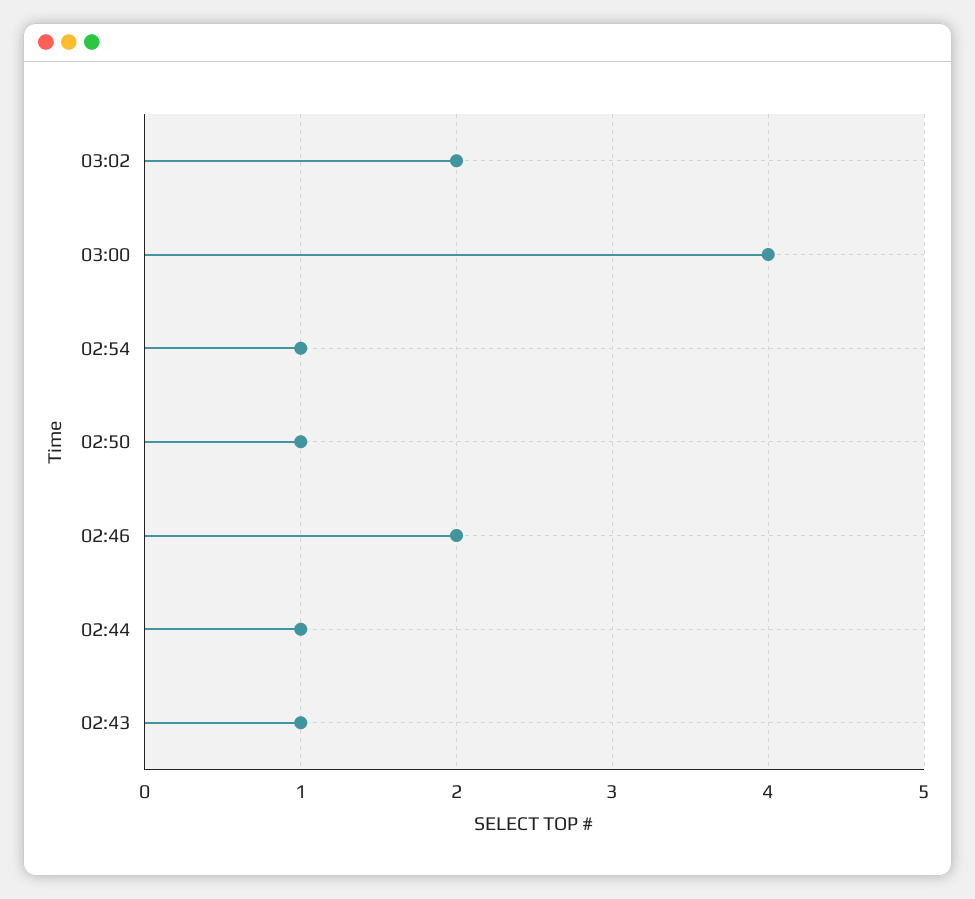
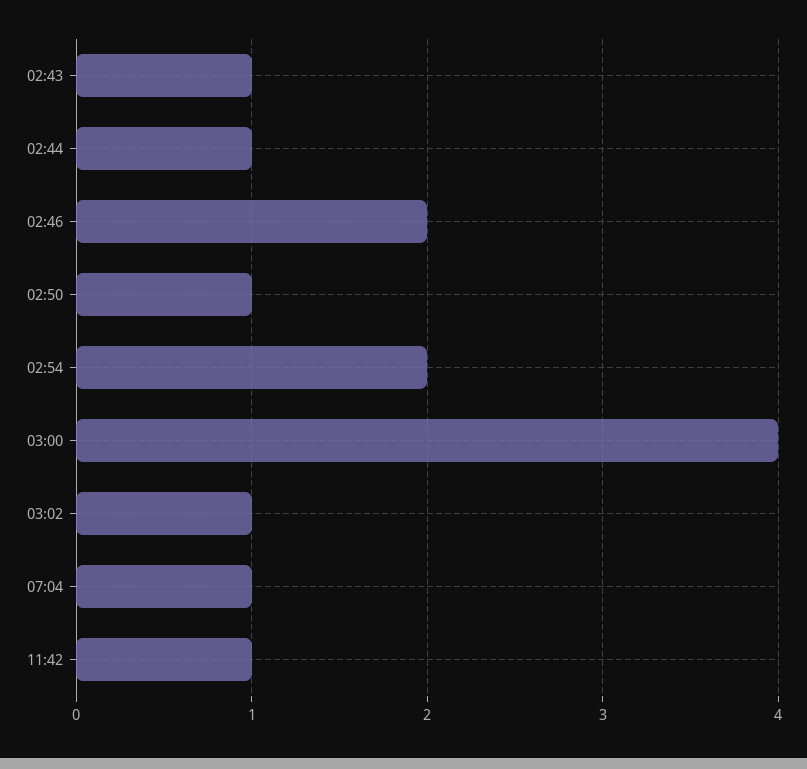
03:02: 2 -> 1
02:54: 1 -> 2
07:04: none -> 1
11:42: none -> 1

